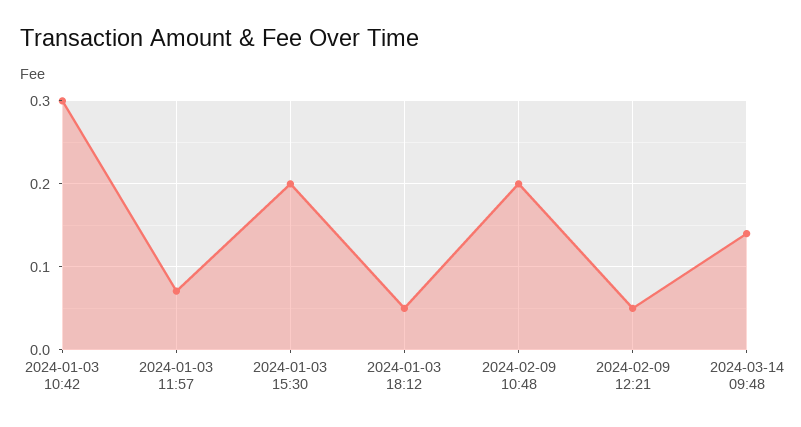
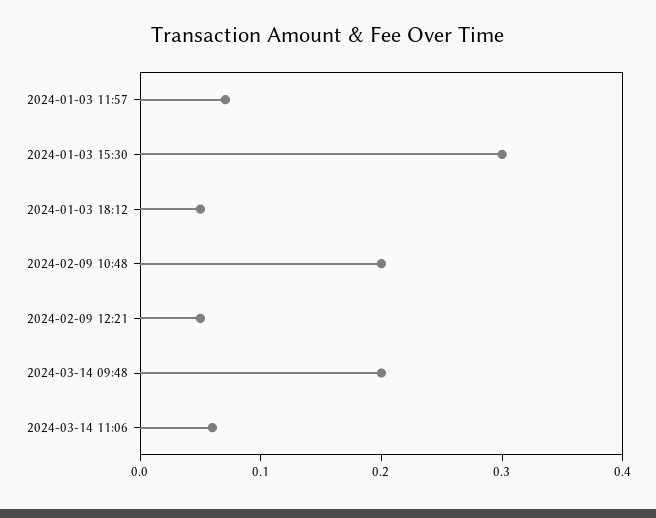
2024-01-03 10:42: 0.3 -> none
2024-01-03 15:30: 0.2 -> 0.3
2024-03-14 09:48: 0.14 -> 0.2
2024-03-14 11:06: none -> 0.06

